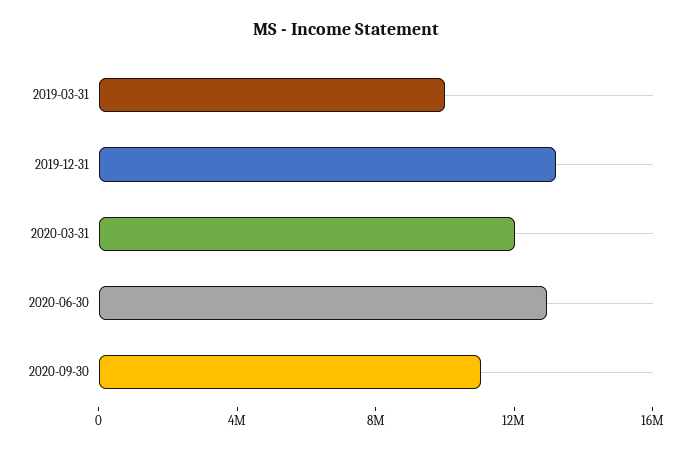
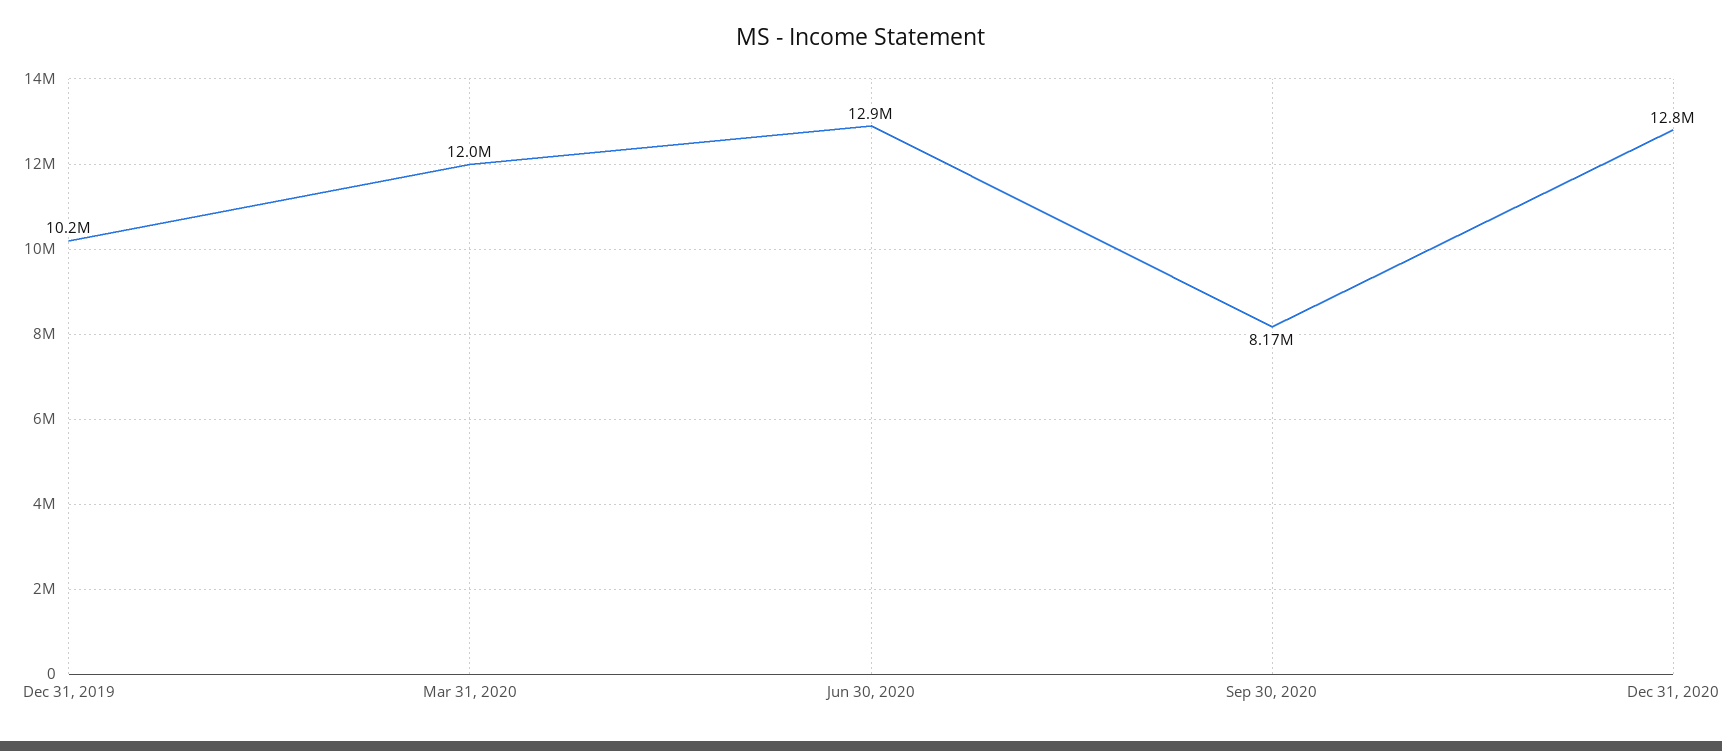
2019-03-31: 10000000 -> none
2019-12-31: 13000000 -> 10200000
2020-09-30: 11000000 -> 8170000
Dec 31, 2020: none -> 12800000

